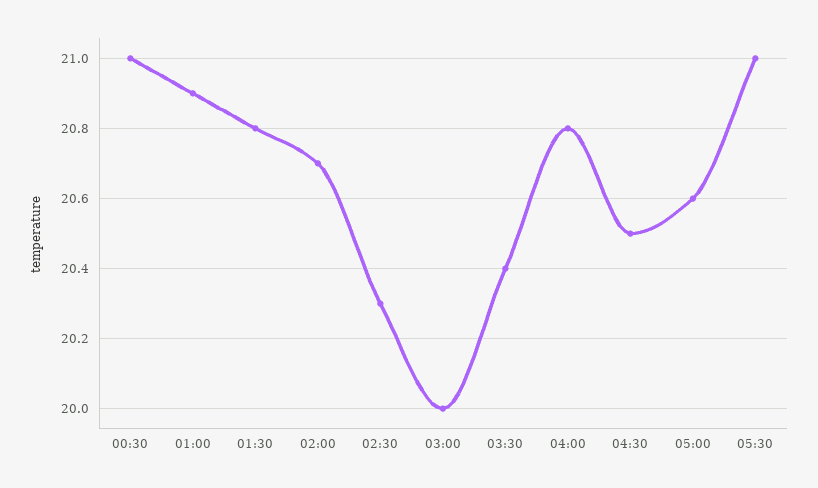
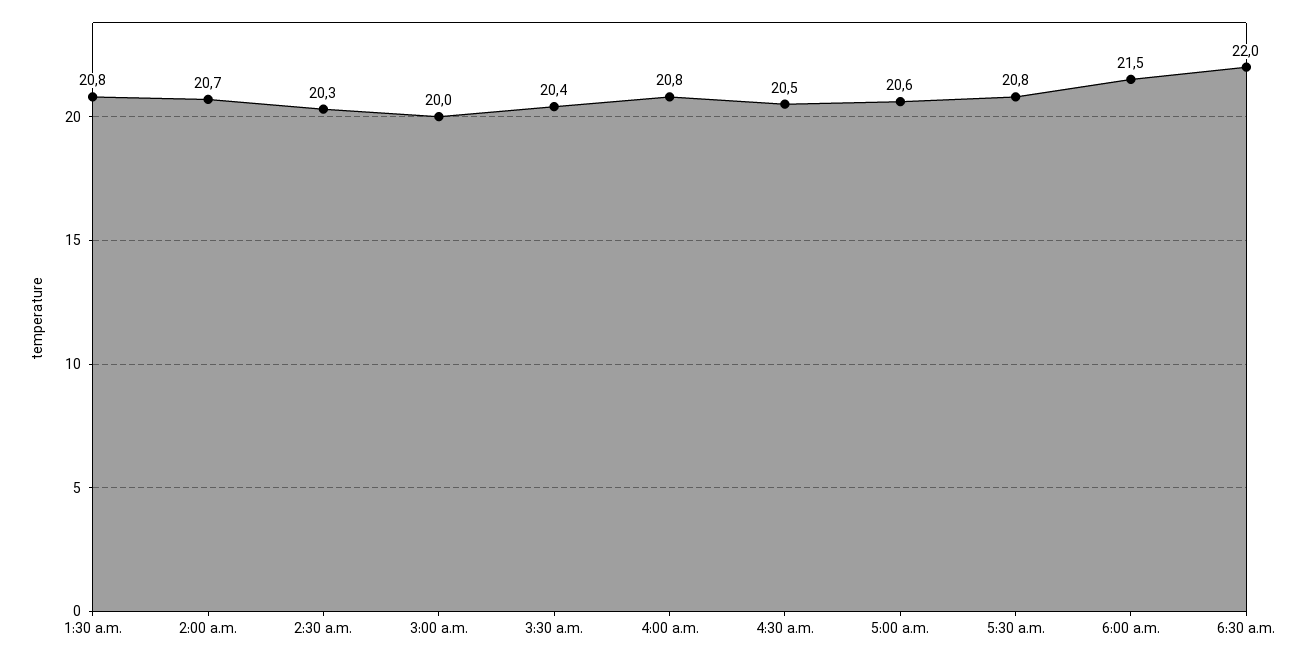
00:30: 21 -> none
01:00: 20.9 -> none
05:30: 21 -> 20.8
6:00 a.m.: none -> 21.5
6:30 a.m.: none -> 22

